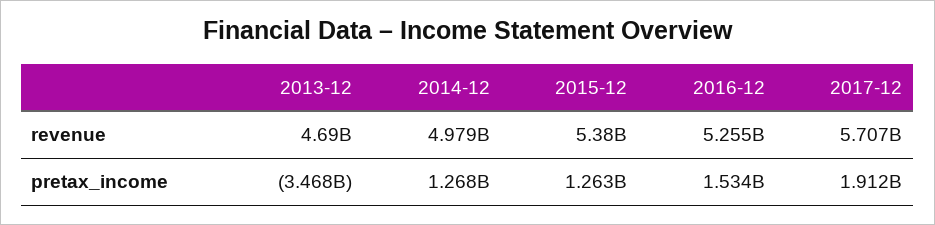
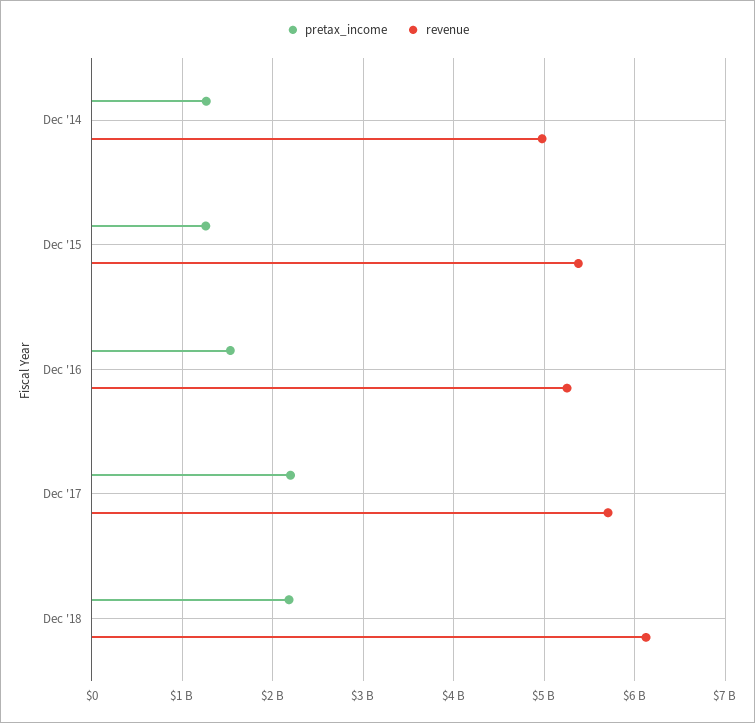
revenue, 2013-12: 4690000000 -> none
pretax_income, 2013-12: -3468000000 -> none
pretax_income, 2017-12: 1912000000 -> 2200000000
pretax_income, Dec '18: none -> 2200000000
revenue, Dec '18: none -> 6100000000

